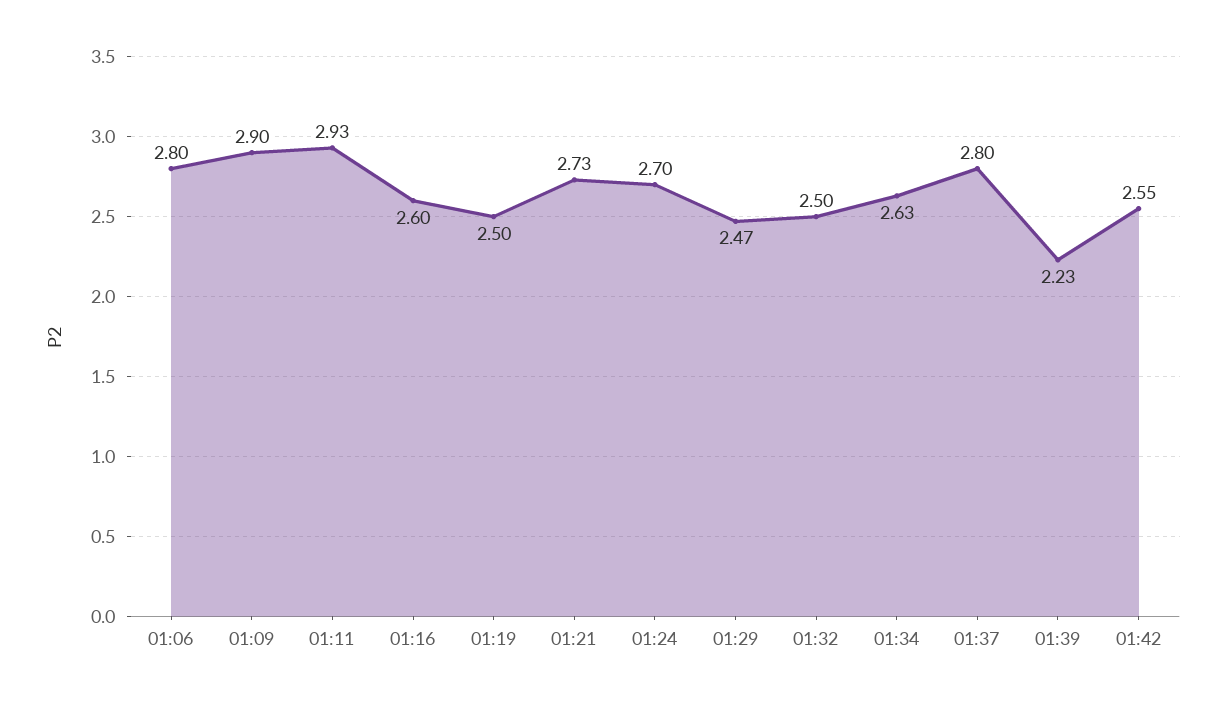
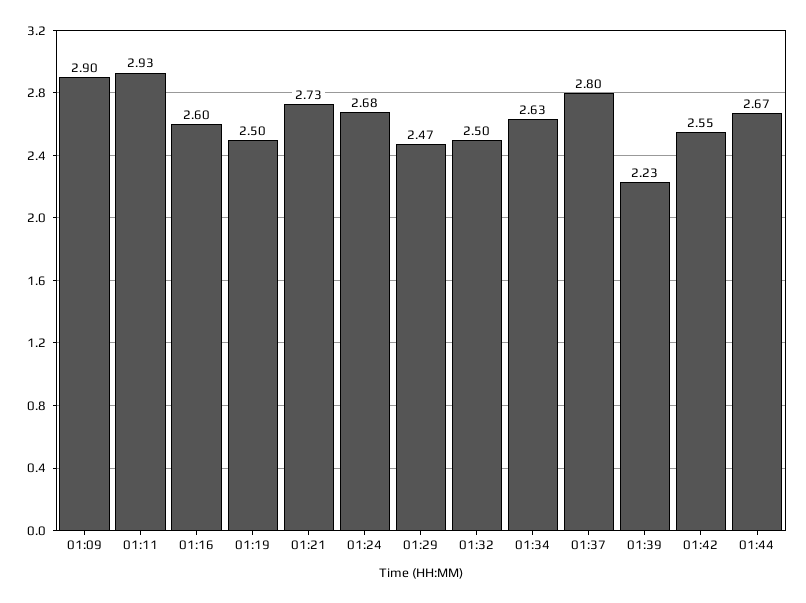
01:06: 2.8 -> none
01:24: 2.7 -> 2.68
01:44: none -> 2.67

